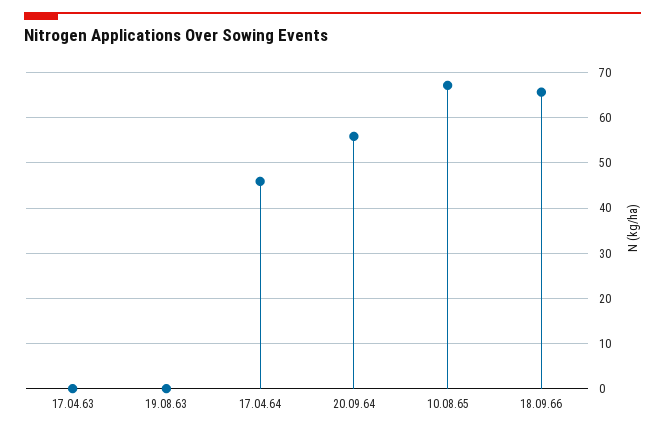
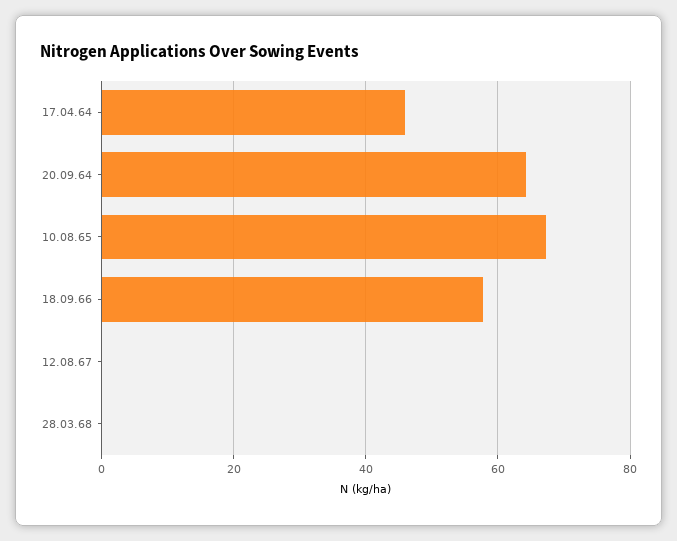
17.04.63: 0 -> none
19.08.63: 0 -> none
20.09.64: 56 -> 64
18.09.66: 66 -> 58
12.08.67: none -> 0
28.03.68: none -> 0

